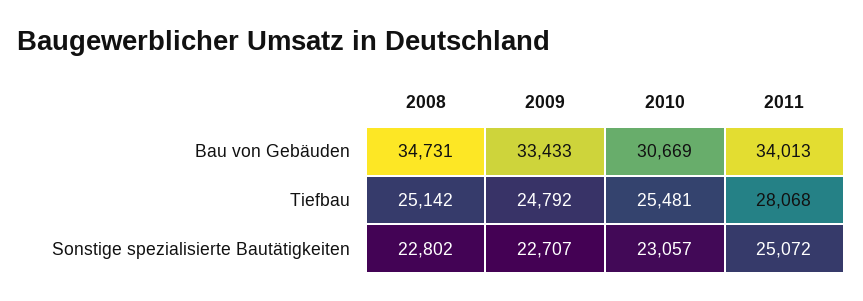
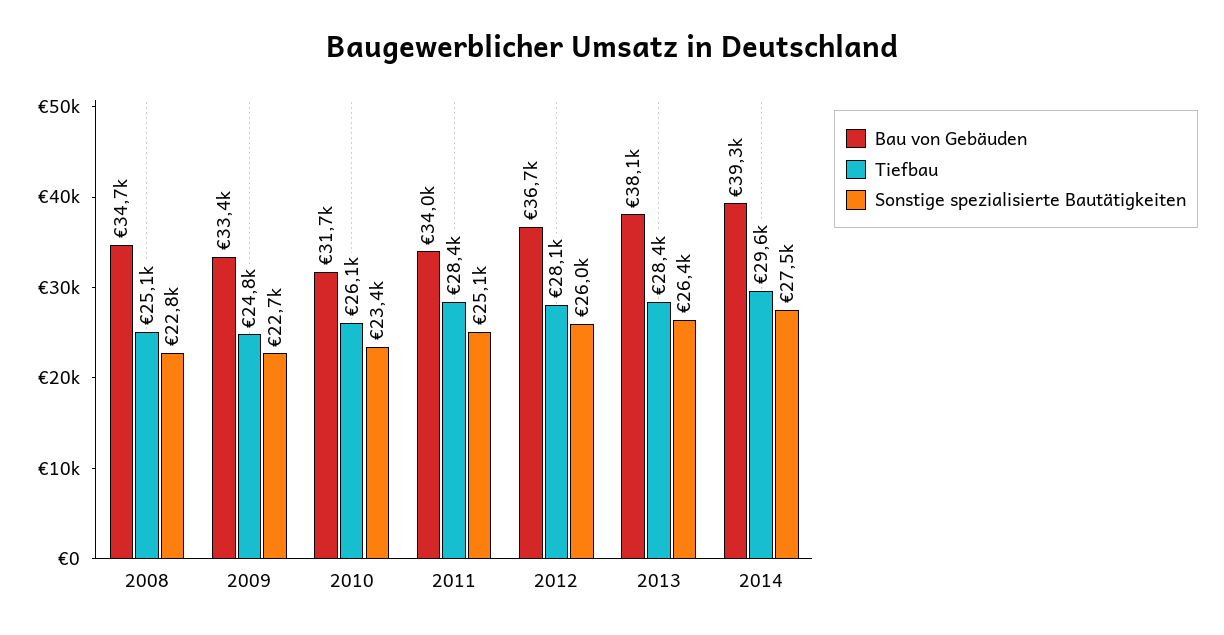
Bau von Gebäuden, 2010: 30669 -> 31700
Tiefbau, 2010: 25481 -> 26100
Tiefbau, 2011: 28068 -> 28400
Sonstige spezialisierte Bautätigkeiten, 2010: 23057 -> 23400
Bau von Gebäuden, 2012: none -> 36700
Tiefbau, 2012: none -> 28100
Sonstige spezialisierte Bautätigkeiten, 2012: none -> 26000
Bau von Gebäuden, 2013: none -> 38100
Tiefbau, 2013: none -> 28400
Sonstige spezialisierte Bautätigkeiten, 2013: none -> 26400
Bau von Gebäuden, 2014: none -> 39300
Tiefbau, 2014: none -> 29600
Sonstige spezialisierte Bautätigkeiten, 2014: none -> 27500

